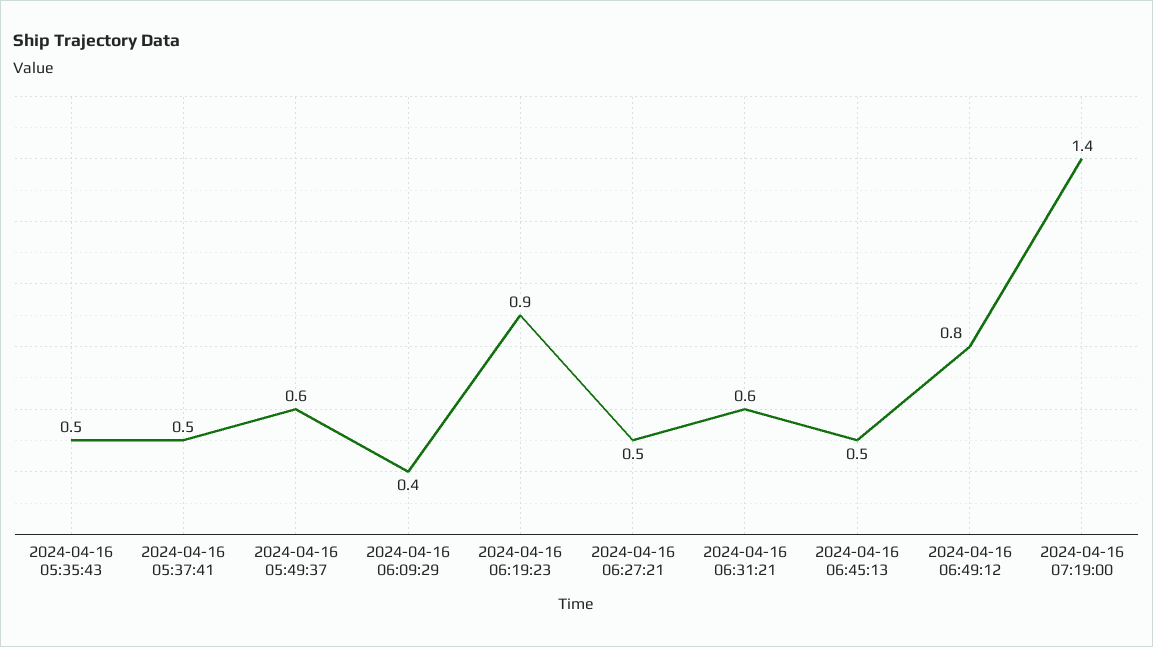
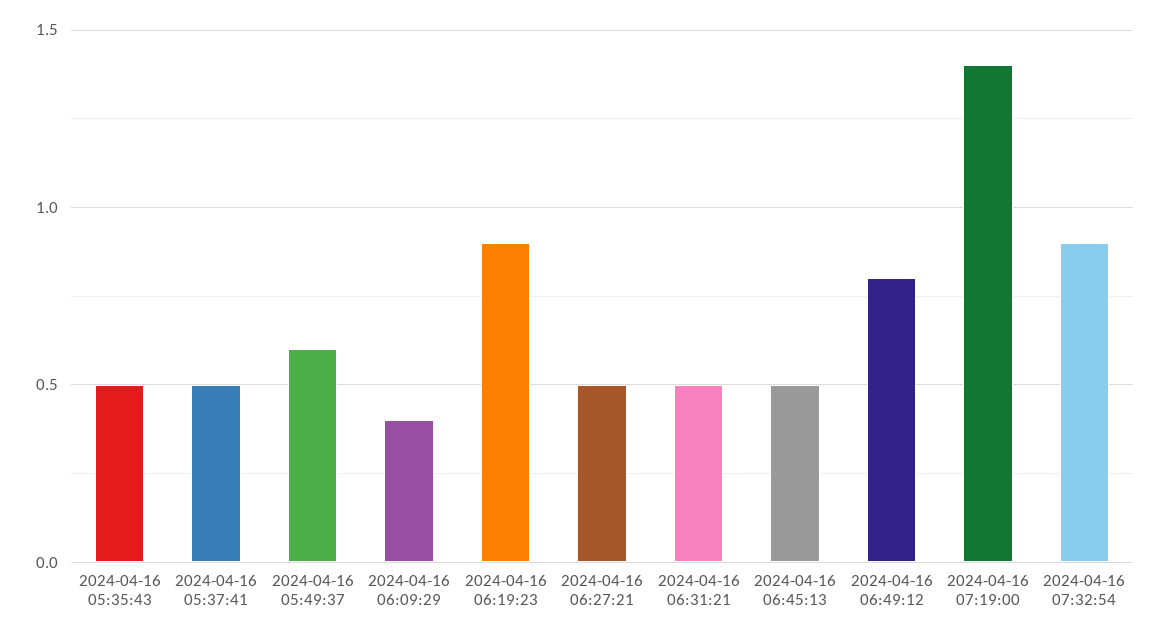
2024-04-16 06:31:21: 0.6 -> 0.5
2024-04-16 07:32:54: none -> 0.9

